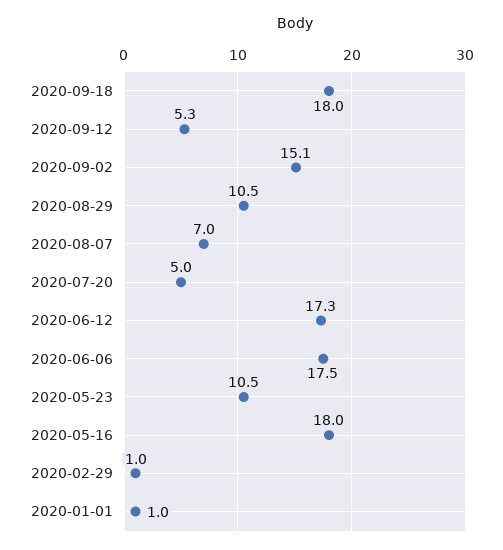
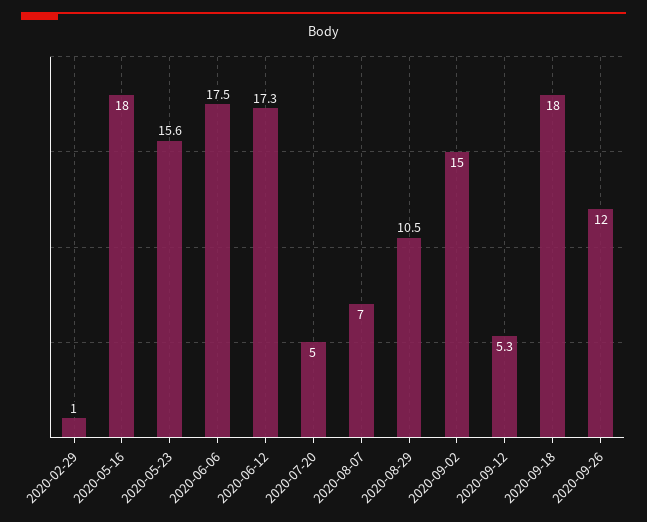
2020-09-02: 15.1 -> 15
2020-05-23: 10.5 -> 15.6
2020-01-01: 1 -> none
2020-09-26: none -> 12

